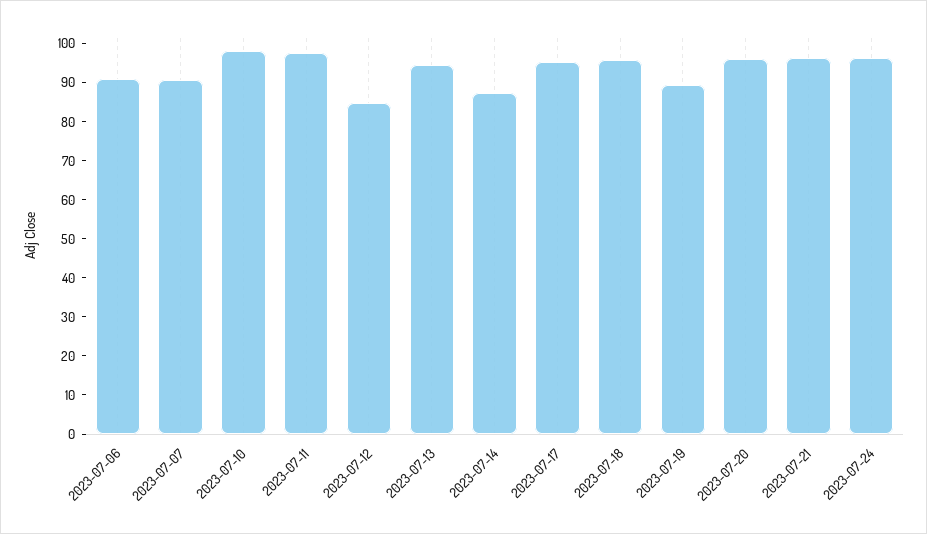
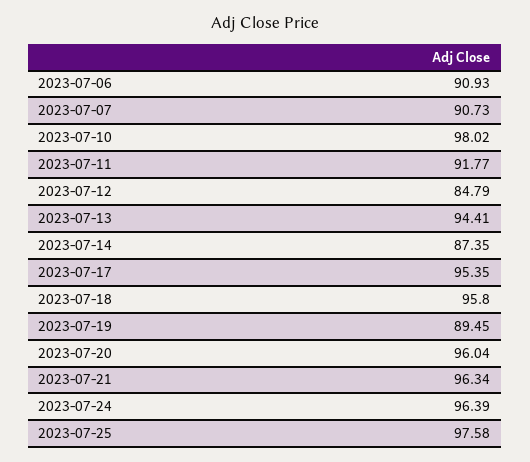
2023-07-11: 97.5 -> 91.77
2023-07-25: none -> 97.58

